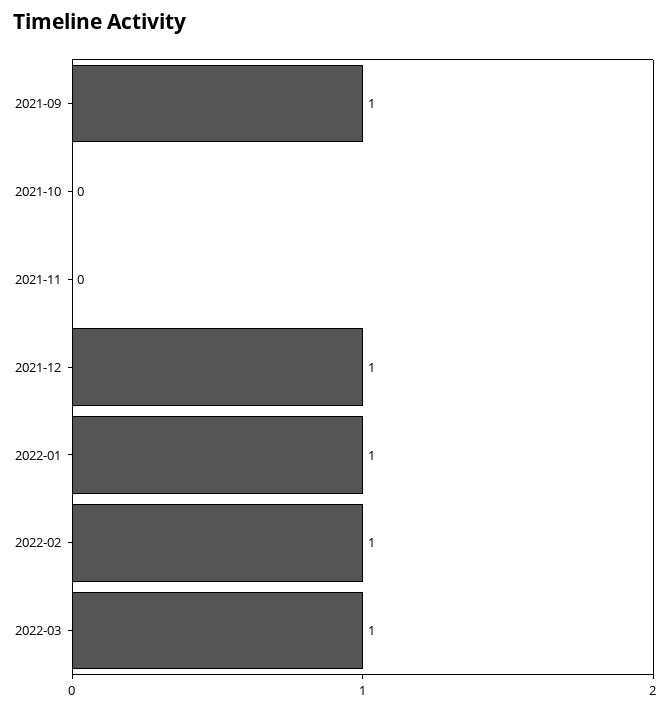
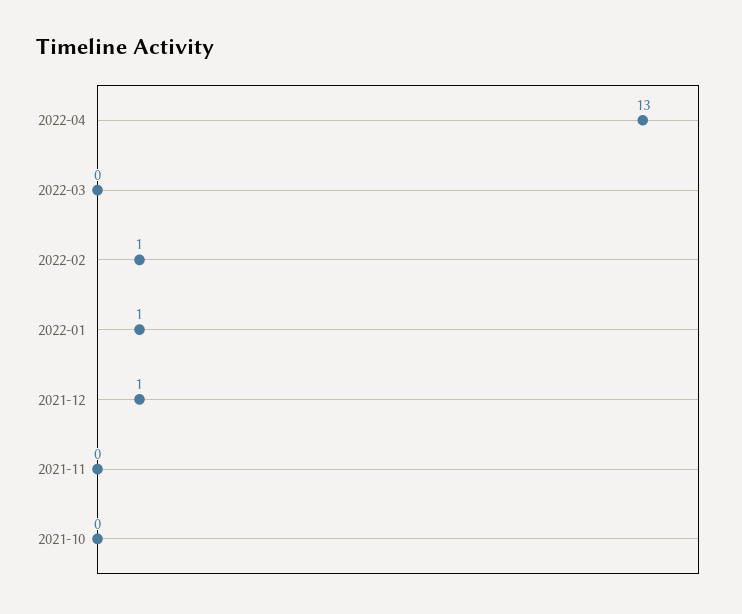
2021-09: 1 -> none
2022-03: 1 -> 0
2022-04: none -> 13

